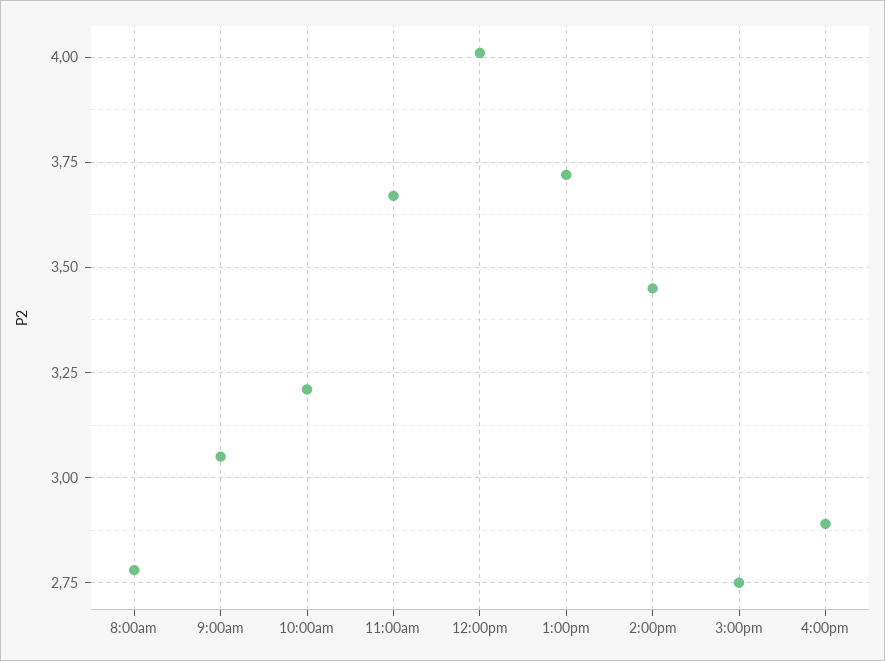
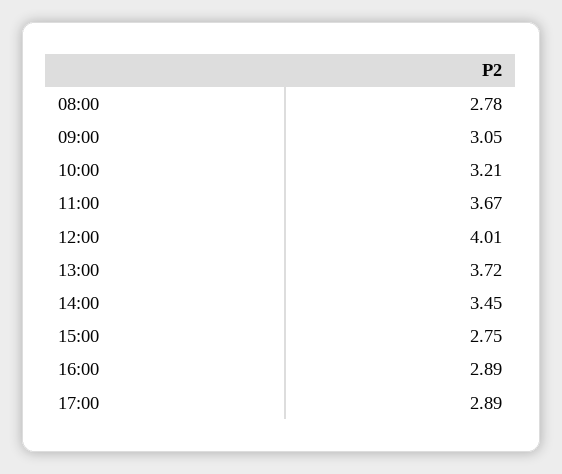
17:00: none -> 2.89

